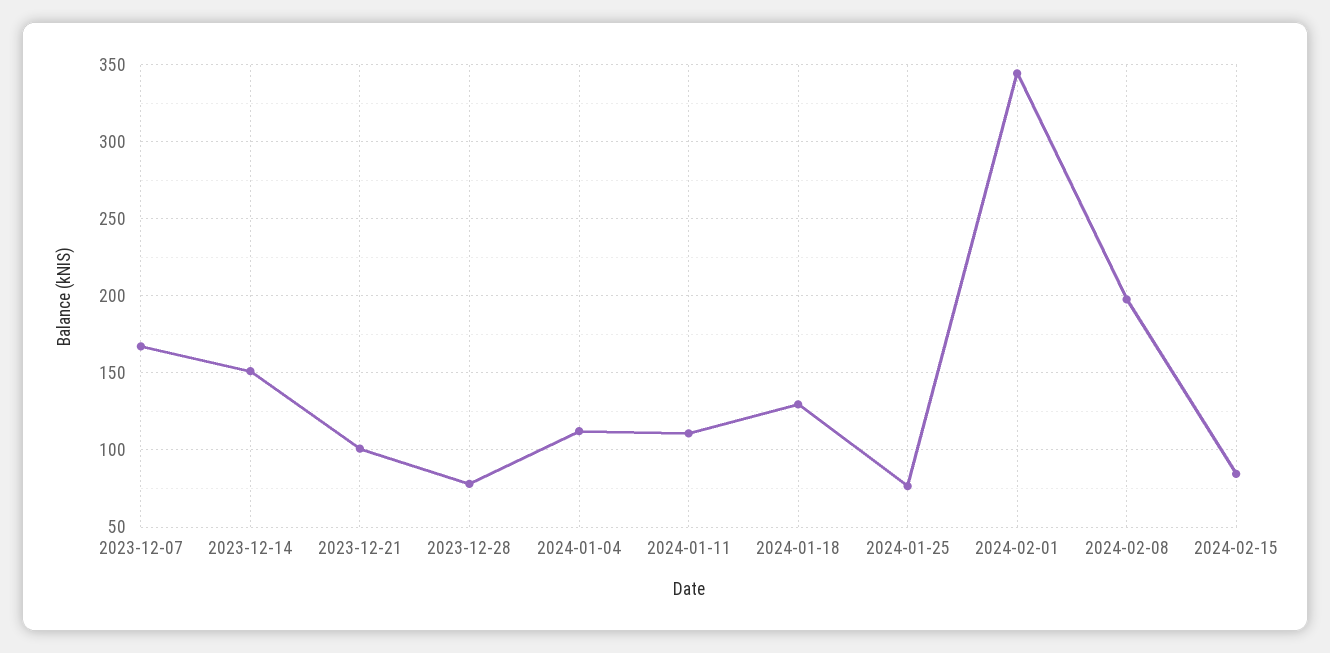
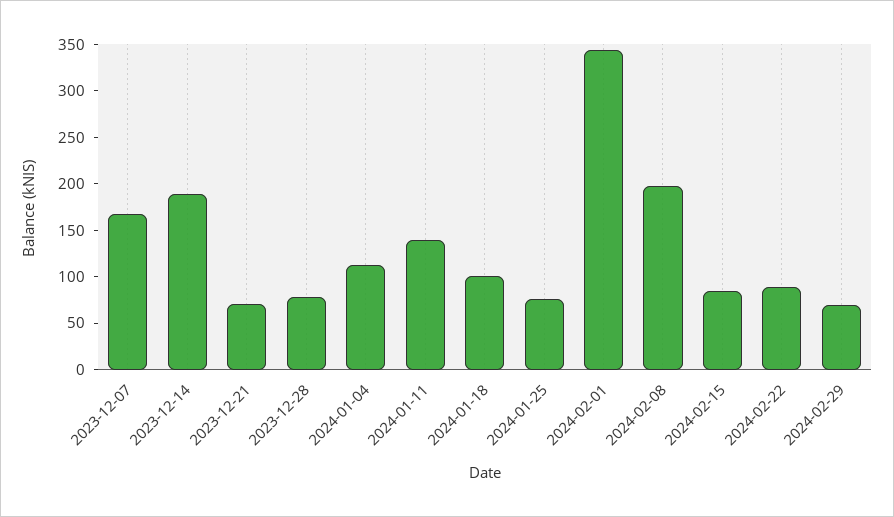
2023-12-14: 150 -> 190
2023-12-21: 100 -> 70
2024-01-11: 110 -> 140
2024-01-18: 130 -> 100
2024-02-22: none -> 90
2024-02-29: none -> 70

